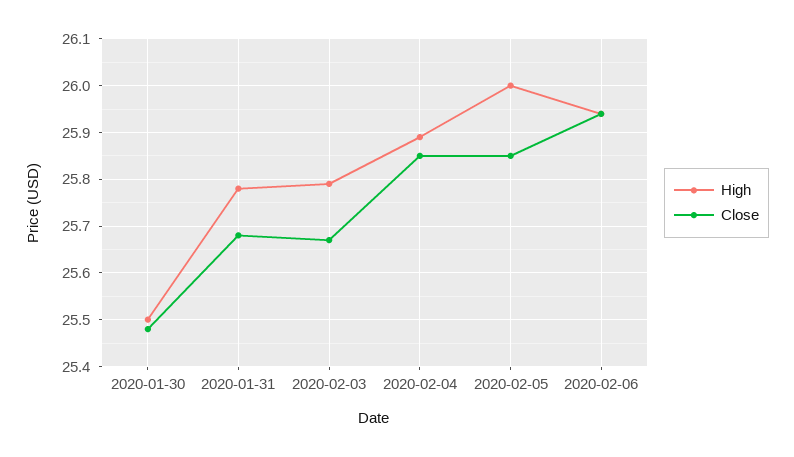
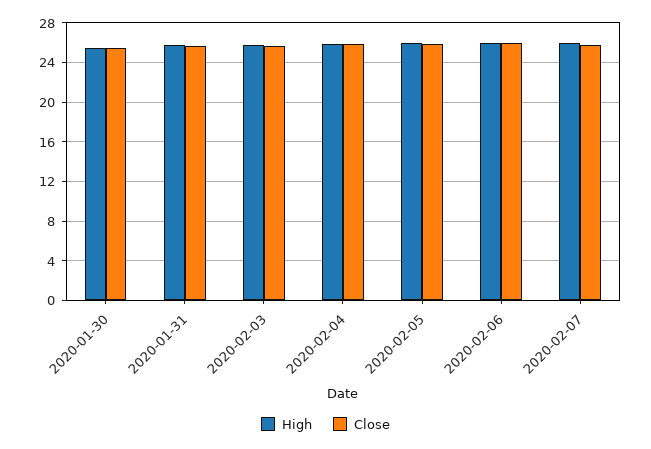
High, 2020-02-07: none -> 26
Close, 2020-02-07: none -> 26

